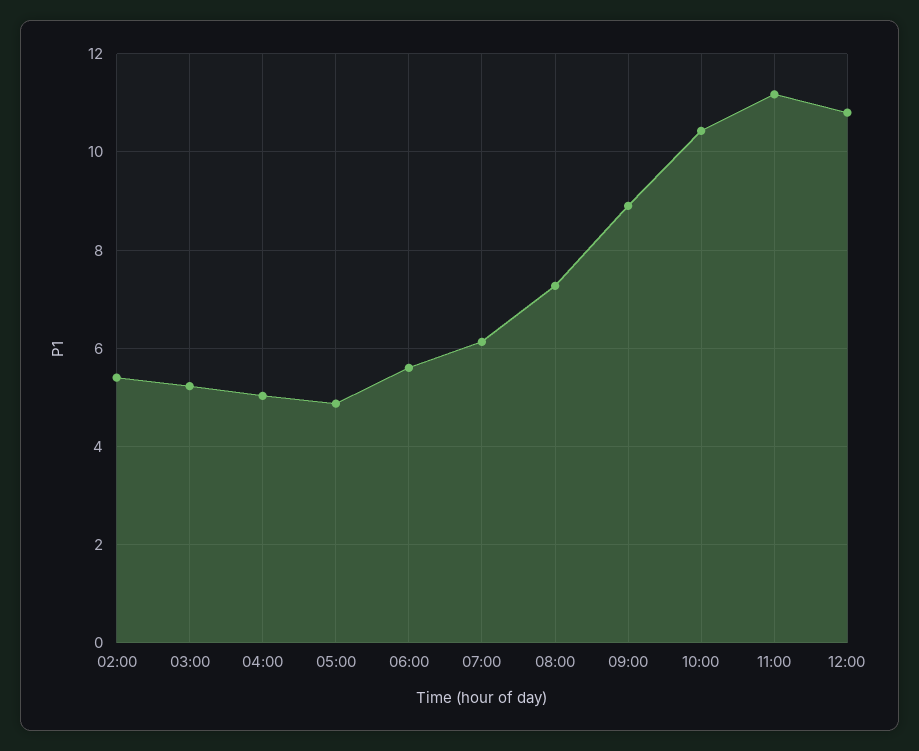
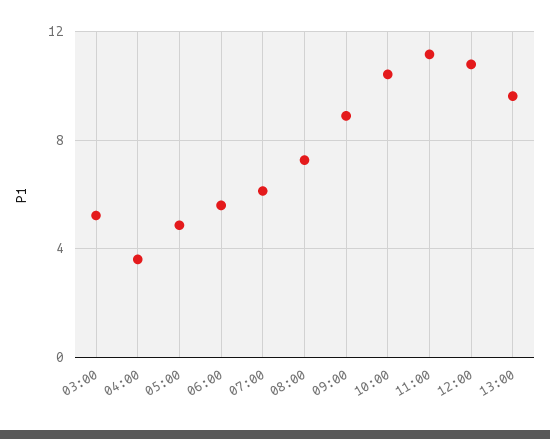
02:00: 5.4 -> none
04:00: 5 -> 3.5
13:00: none -> 9.5

